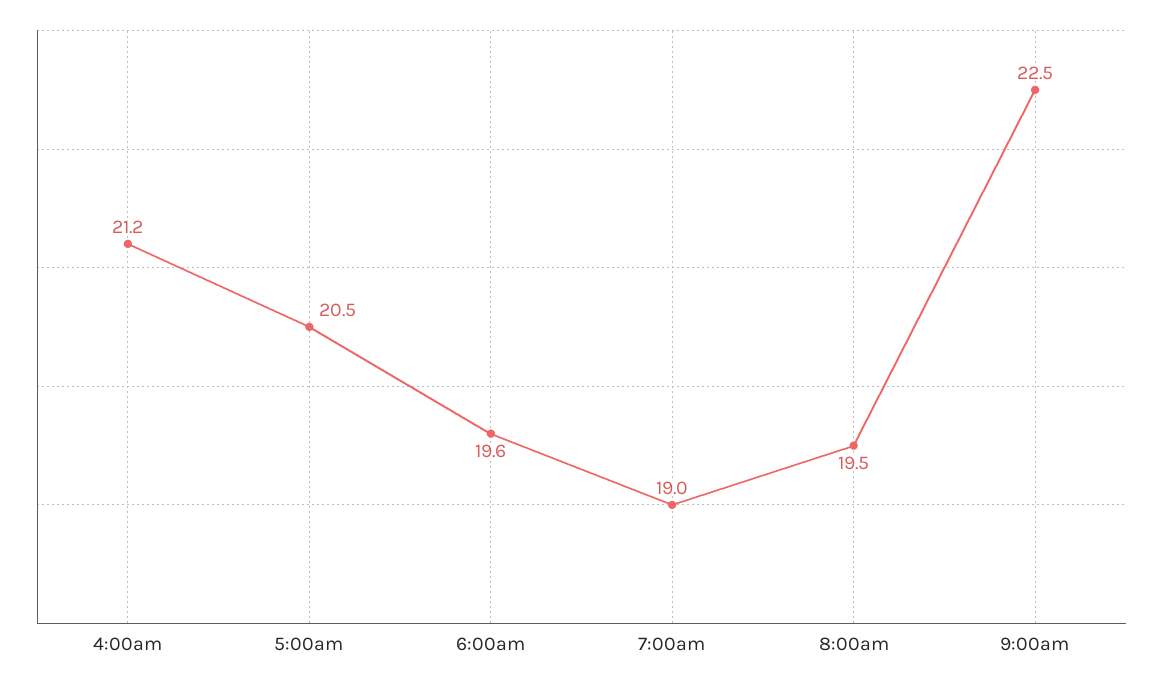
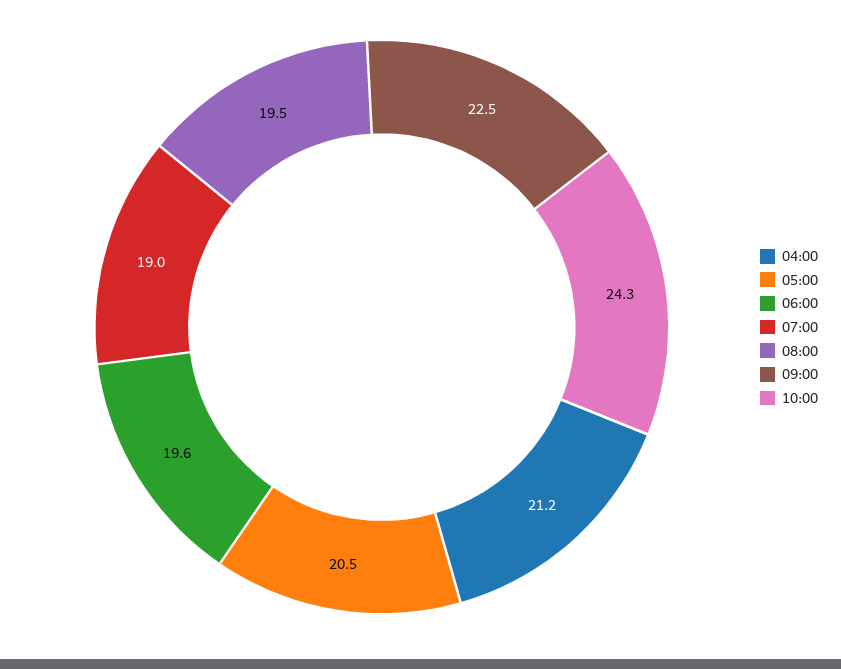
10:00: none -> 24.3

